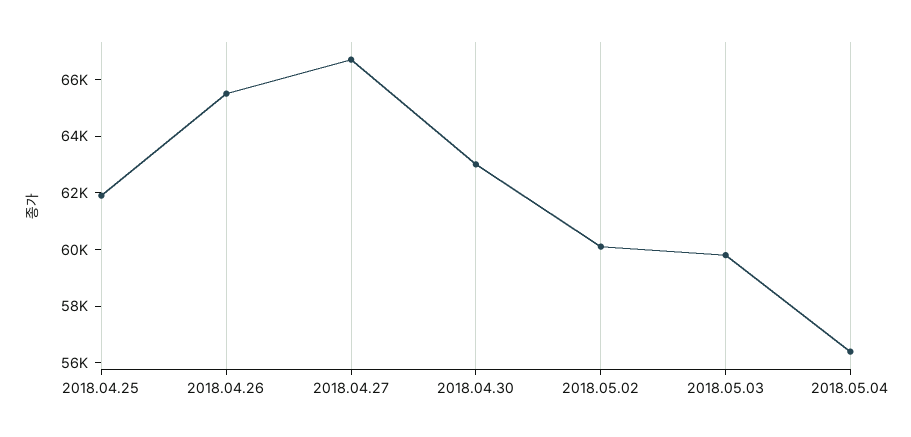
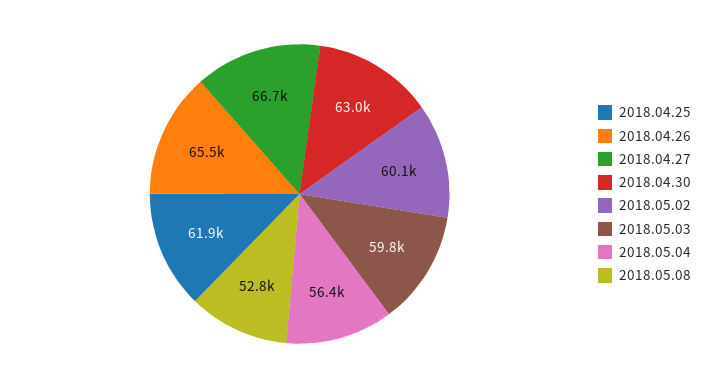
2018.05.08: none -> 52800

